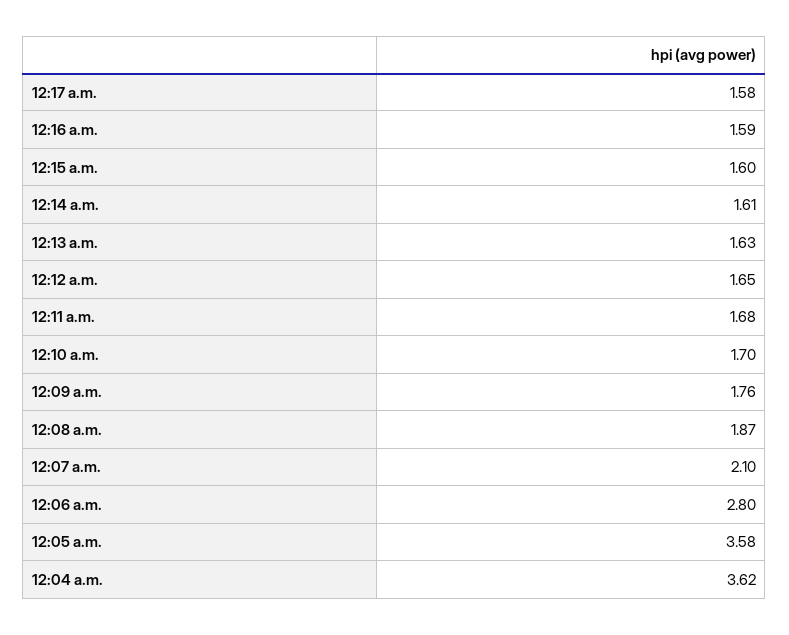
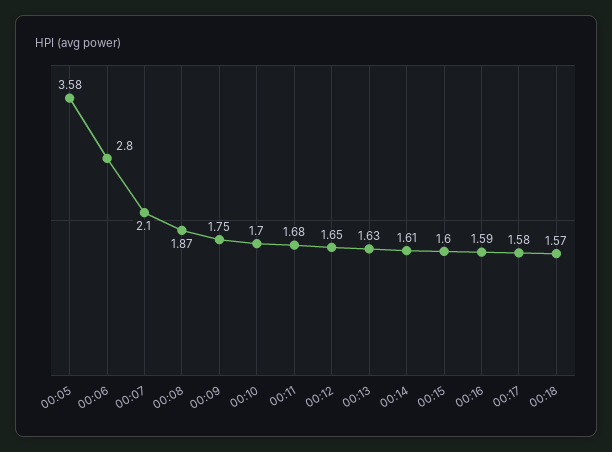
12:09 a.m.: 1.76 -> 1.75
12:04 a.m.: 3.62 -> none
00:18: none -> 1.57

